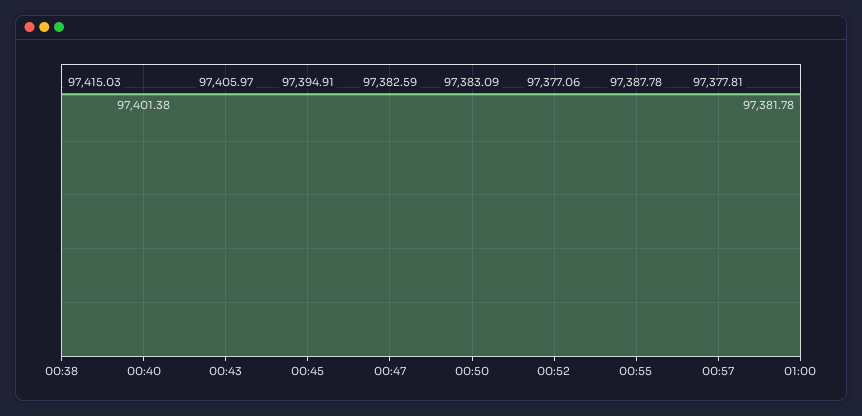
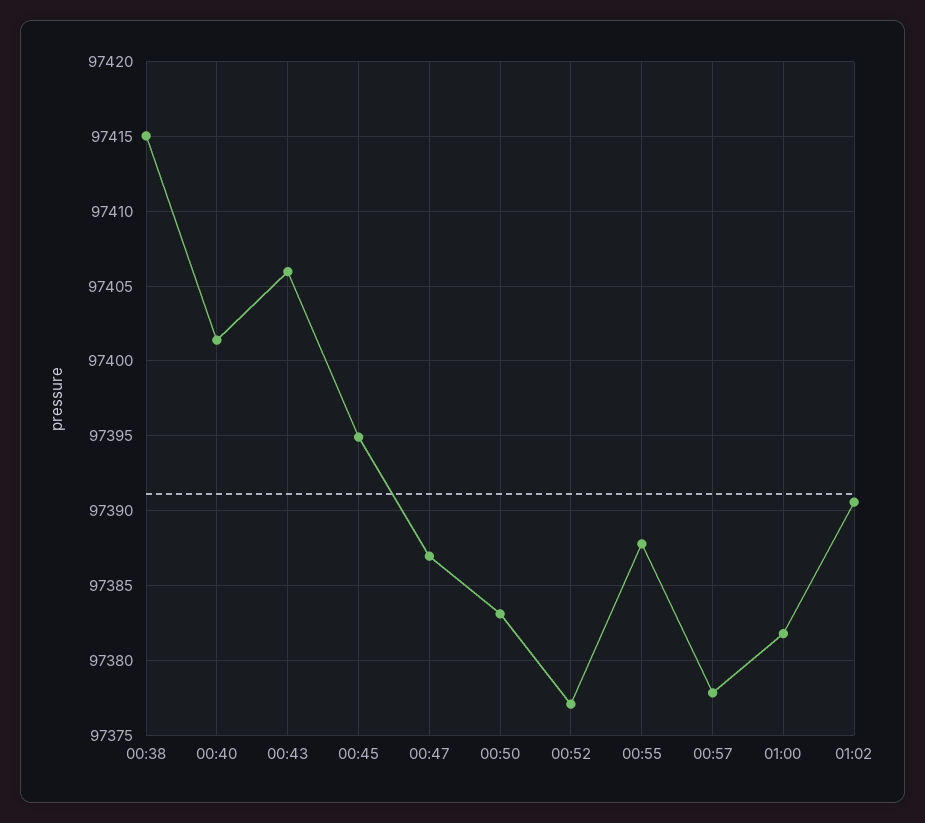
00:47: 97382.59 -> 97387
01:02: none -> 97390.5

